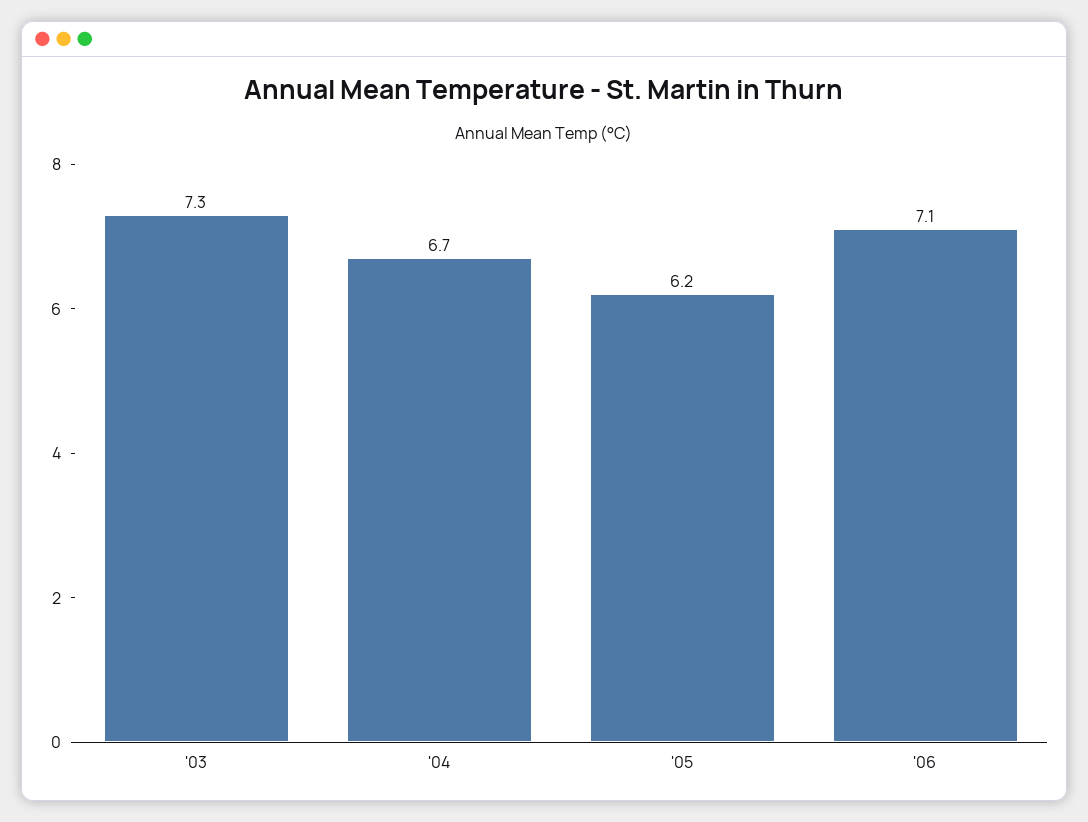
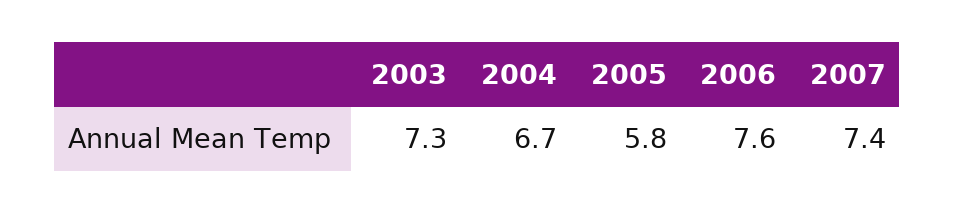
'05: 6.2 -> 5.8
'06: 7.1 -> 7.6
2007: none -> 7.4

